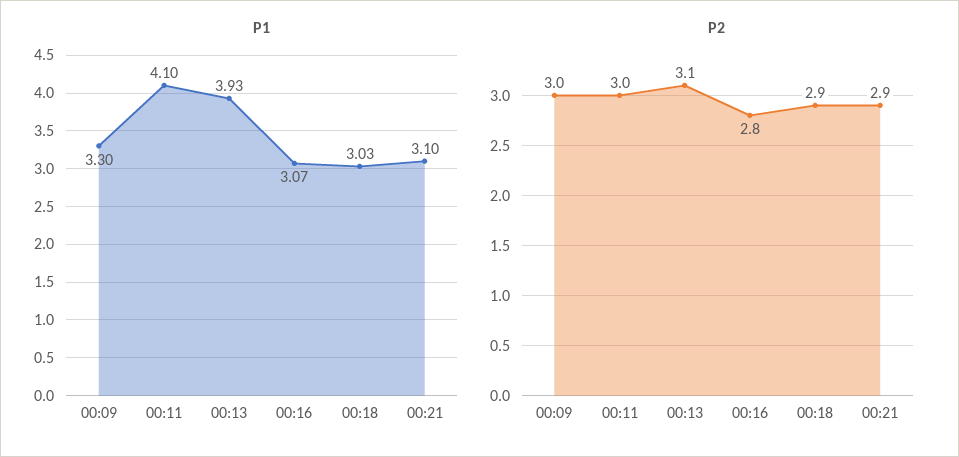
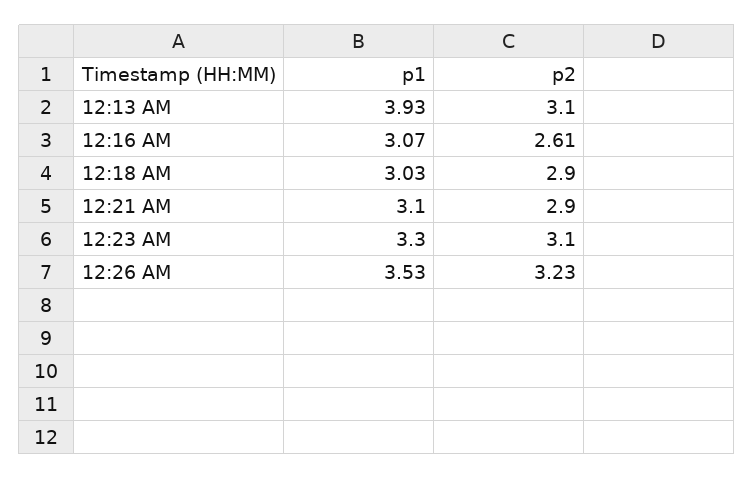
P1, 00:09: 3.3 -> none
P1, 00:11: 4.1 -> none
P2, 00:09: 3 -> none
P2, 00:11: 3 -> none
P2, 00:16: 2.8 -> 2.61
P1, 12:23 AM: none -> 3.3
P2, 12:23 AM: none -> 3.1
P1, 12:26 AM: none -> 3.53
P2, 12:26 AM: none -> 3.23

